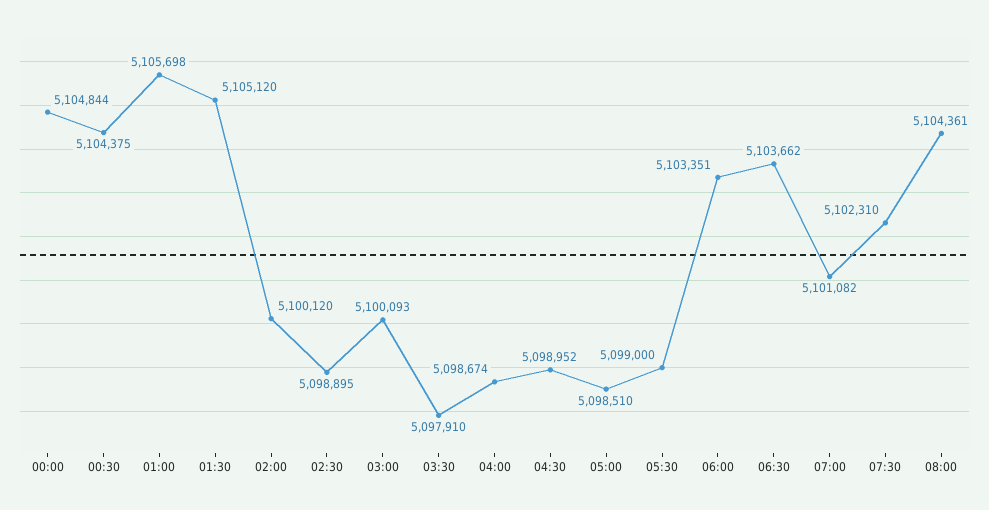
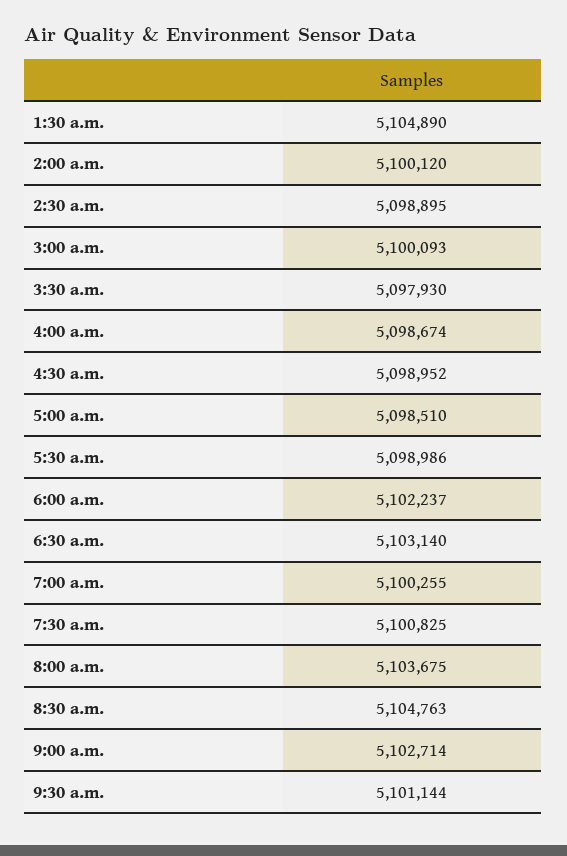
00:00: 5104844 -> none
00:30: 5104375 -> none
01:00: 5105698 -> none
01:30: 5105120 -> 5104890
03:30: 5097910 -> 5097930
05:30: 5099000 -> 5098986
06:00: 5103351 -> 5102237
06:30: 5103662 -> 5103140
07:00: 5101082 -> 5100255
07:30: 5102310 -> 5100825
08:00: 5104361 -> 5103675
8:30 a.m.: none -> 5104763
9:00 a.m.: none -> 5102714
9:30 a.m.: none -> 5101144

